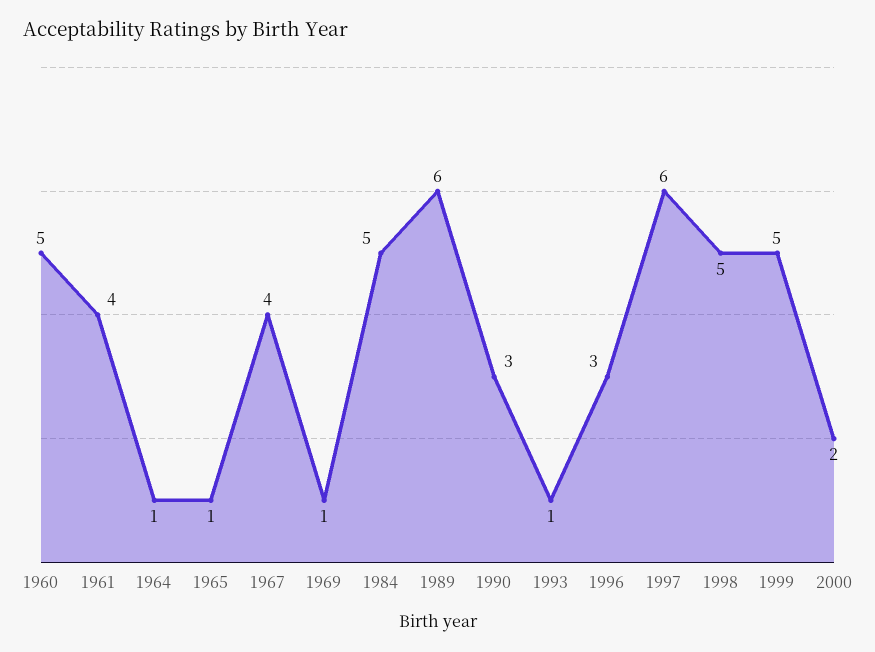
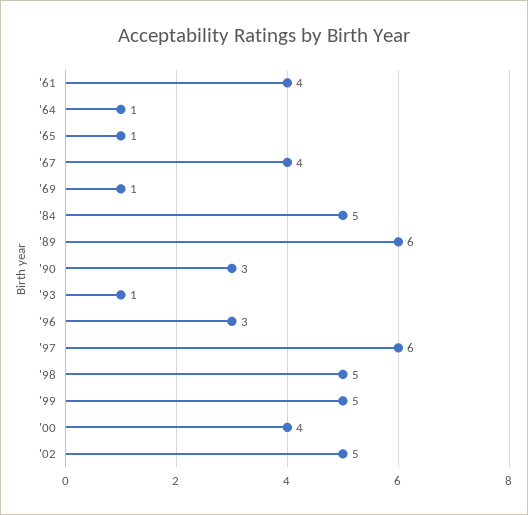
1960: 5 -> none
2000: 2 -> 4
'02: none -> 5

